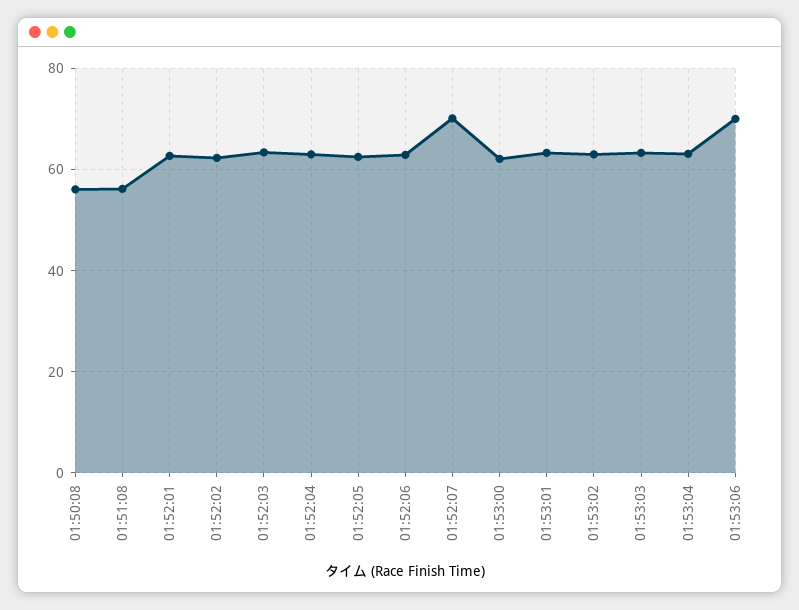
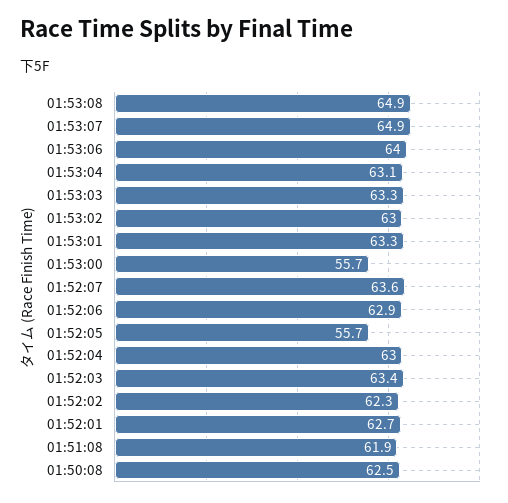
01:50:08: 56 -> 62.5
01:51:08: 56 -> 61.9
01:52:05: 62 -> 55.7
01:52:07: 70 -> 63.6
01:53:00: 62 -> 55.7
01:53:06: 70 -> 64
01:53:08: none -> 64.9
01:53:07: none -> 64.9

